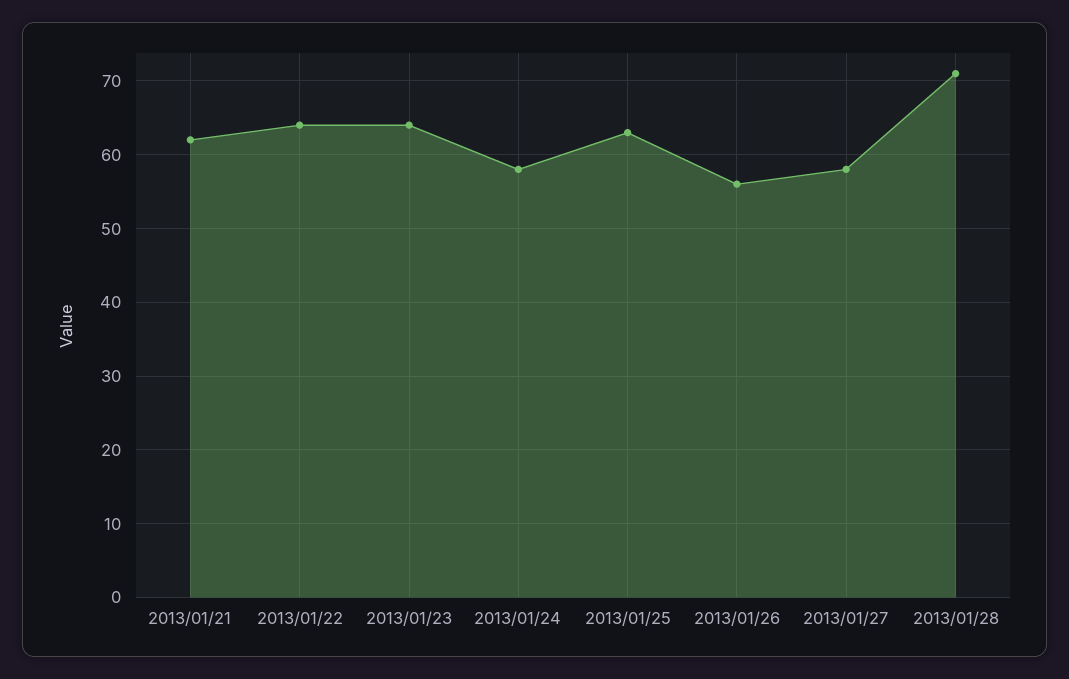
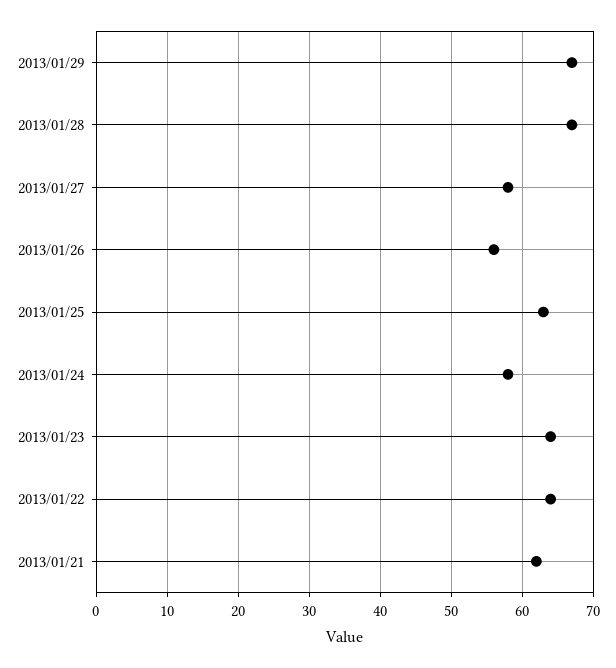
2013/01/28: 71 -> 67
2013/01/29: none -> 67

